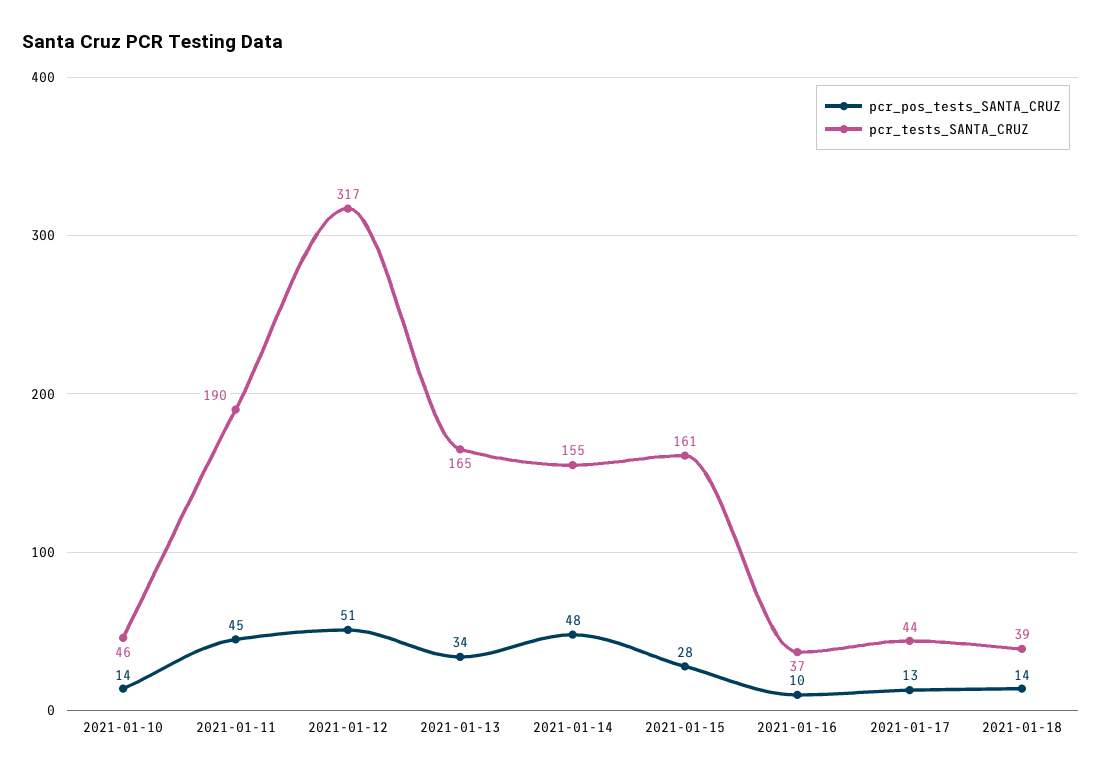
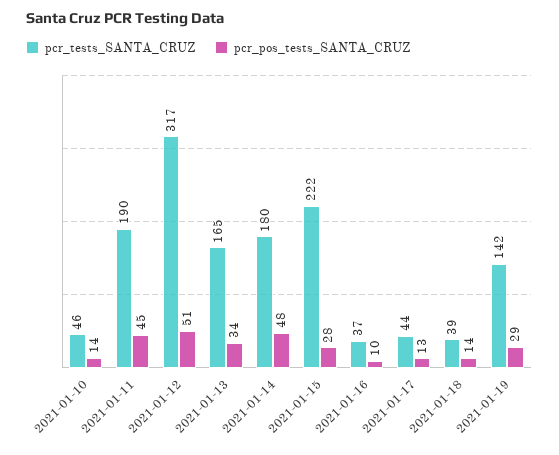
pcr_tests_SANTA_CRUZ, 2021-01-14: 155 -> 180
pcr_tests_SANTA_CRUZ, 2021-01-15: 161 -> 222
pcr_tests_SANTA_CRUZ, 2021-01-19: none -> 142
pcr_pos_tests_SANTA_CRUZ, 2021-01-19: none -> 29

